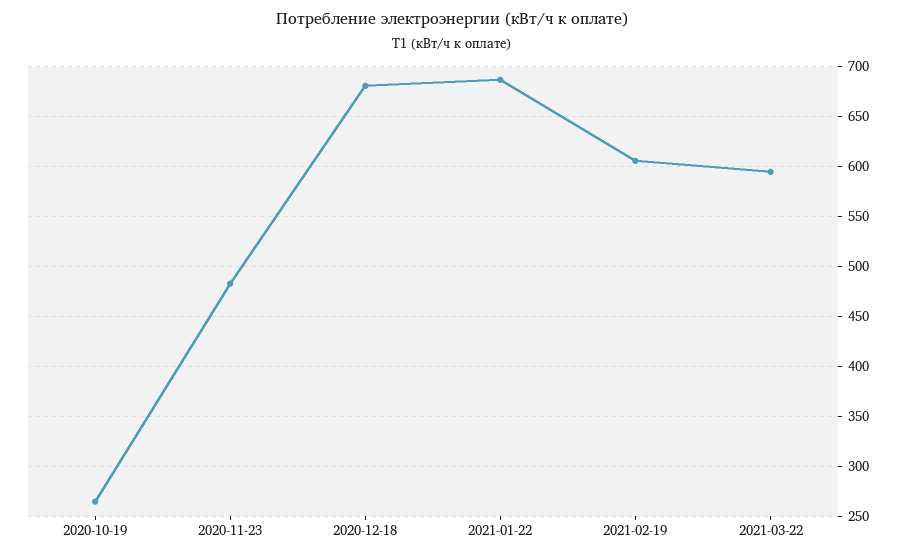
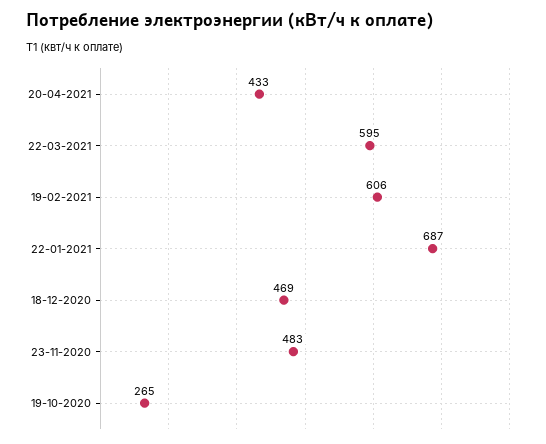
2020-12-18: 680 -> 469
20-04-2021: none -> 433

